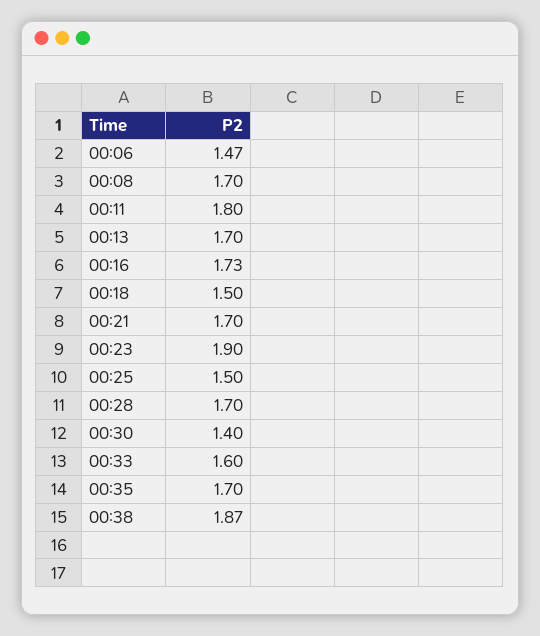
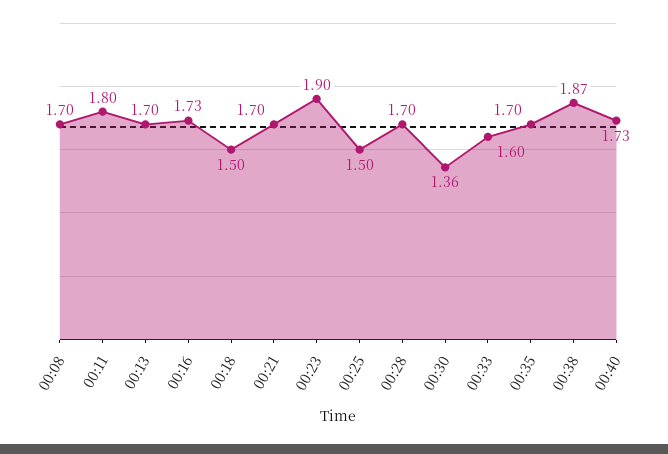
00:06: 1.47 -> none
00:30: 1.4 -> 1.36
00:40: none -> 1.73

